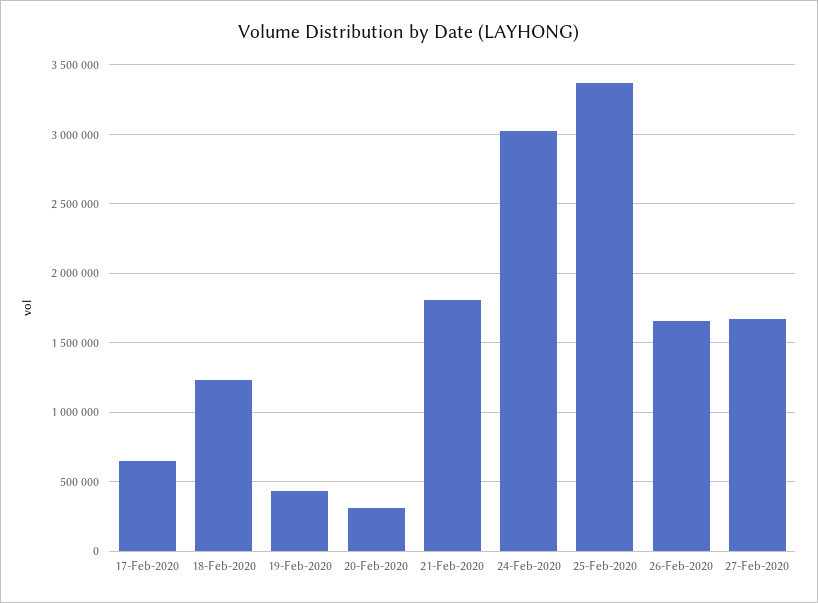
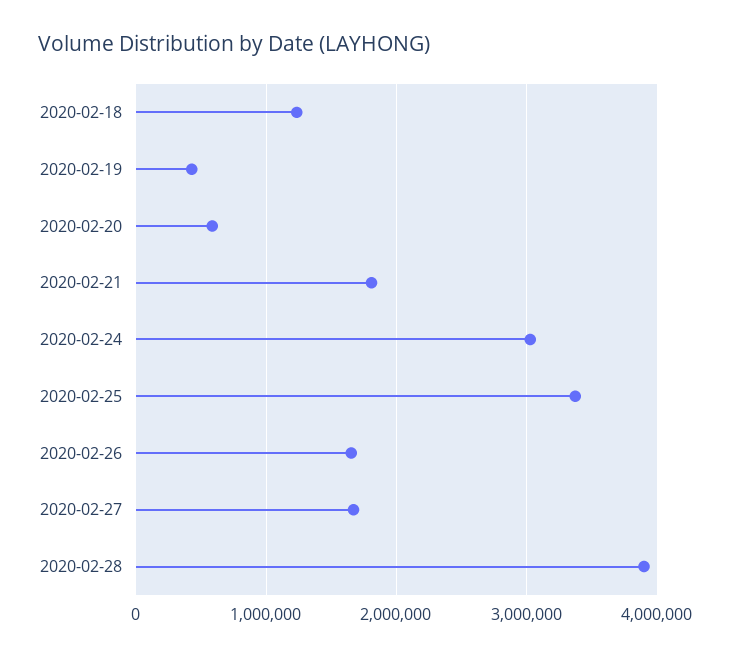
17-Feb-2020: 650000 -> none
20-Feb-2020: 300000 -> 600000
2020-02-28: none -> 3900000

